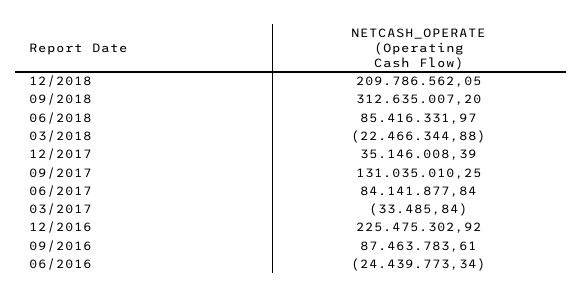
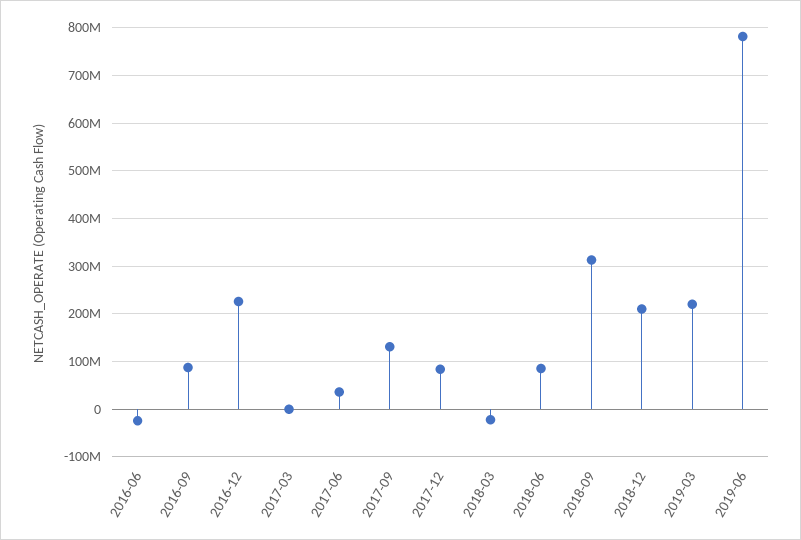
12/2017: 35146008.39 -> 80000000
06/2017: 84141877.84 -> 40000000
2019-03: none -> 220000000
2019-06: none -> 780000000

